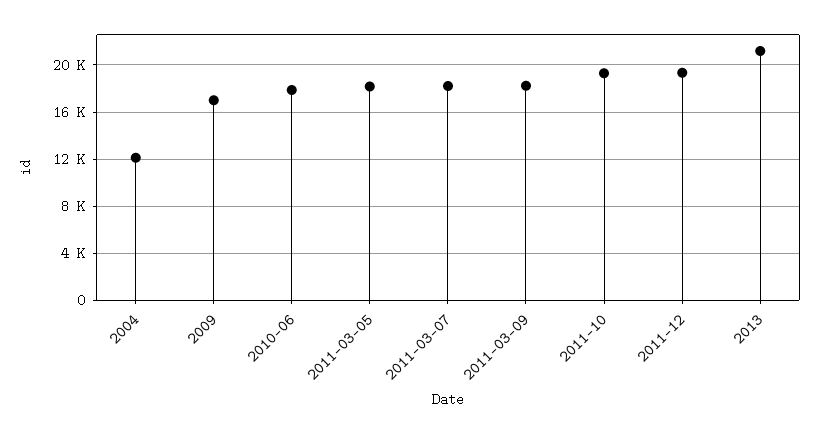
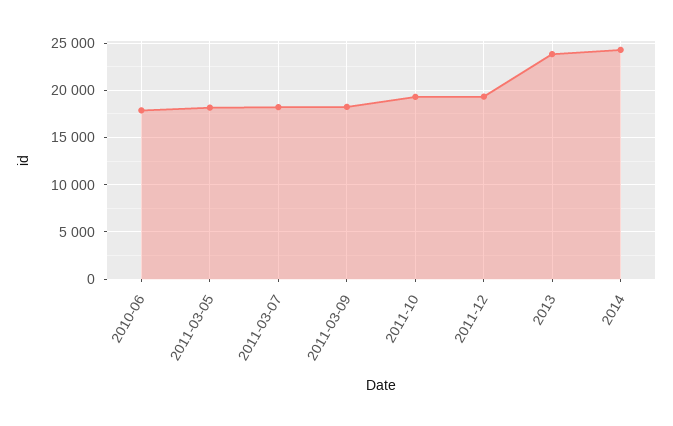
2004: 12000 -> none
2009: 17000 -> none
2013: 21000 -> 24000
2014: none -> 24000

